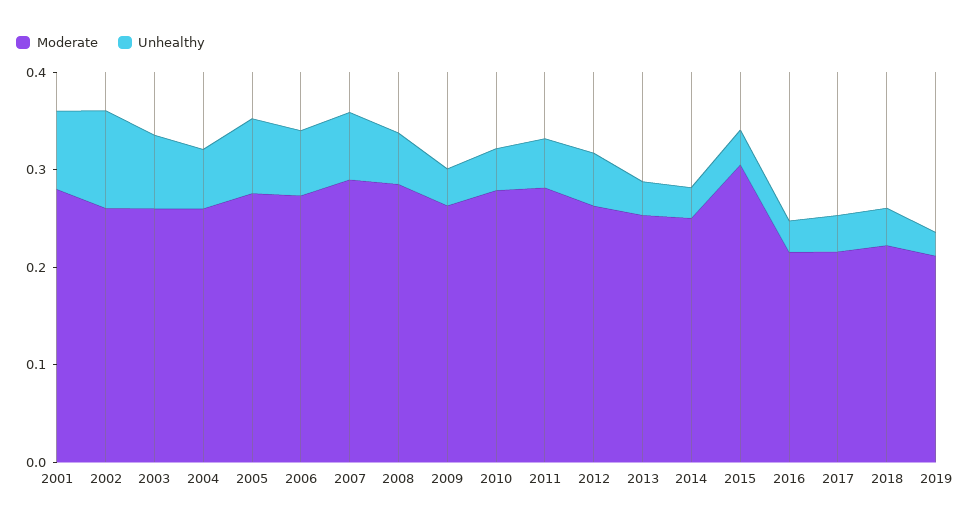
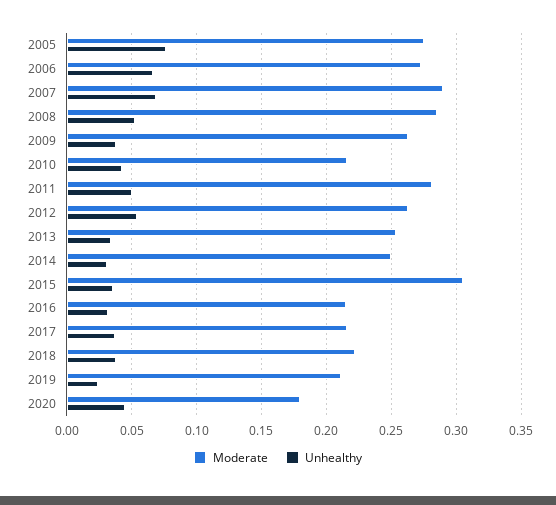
Moderate, 2001: 0.28 -> none
Unhealthy, 2001: 0.08 -> none
Moderate, 2002: 0.26 -> none
Unhealthy, 2002: 0.1 -> none
Moderate, 2003: 0.26 -> none
Unhealthy, 2003: 0.08 -> none
Moderate, 2004: 0.26 -> none
Unhealthy, 2004: 0.06 -> none
Moderate, 2010: 0.28 -> 0.215
Moderate, 2020: none -> 0.18
Unhealthy, 2020: none -> 0.045

